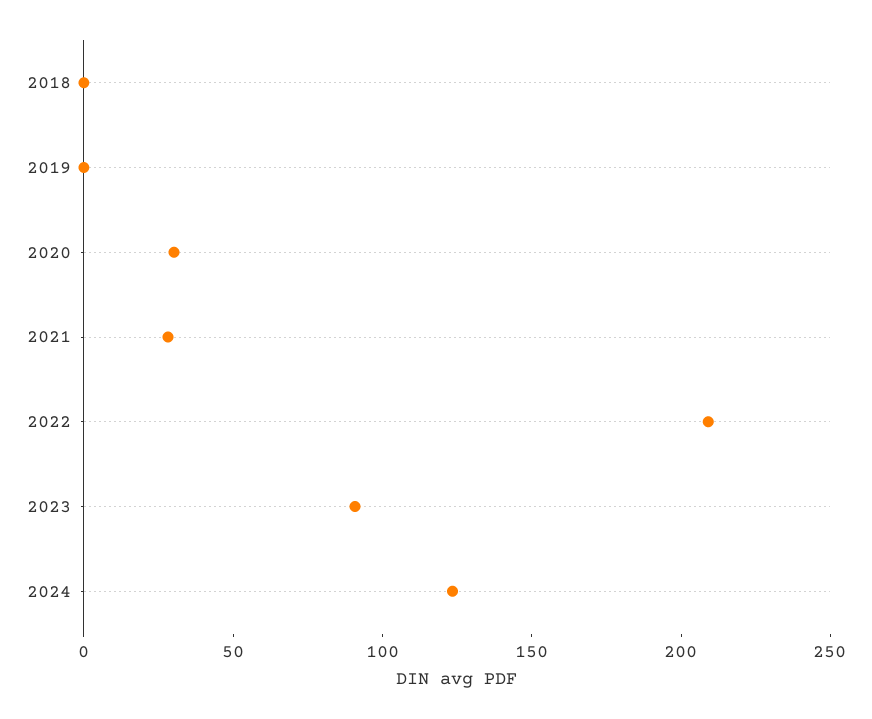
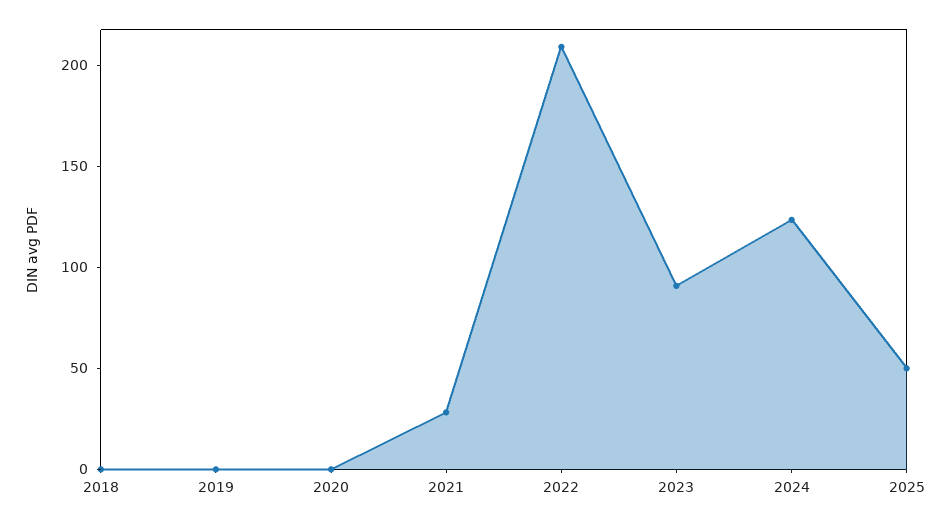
2020: 30 -> 0
2025: none -> 50

